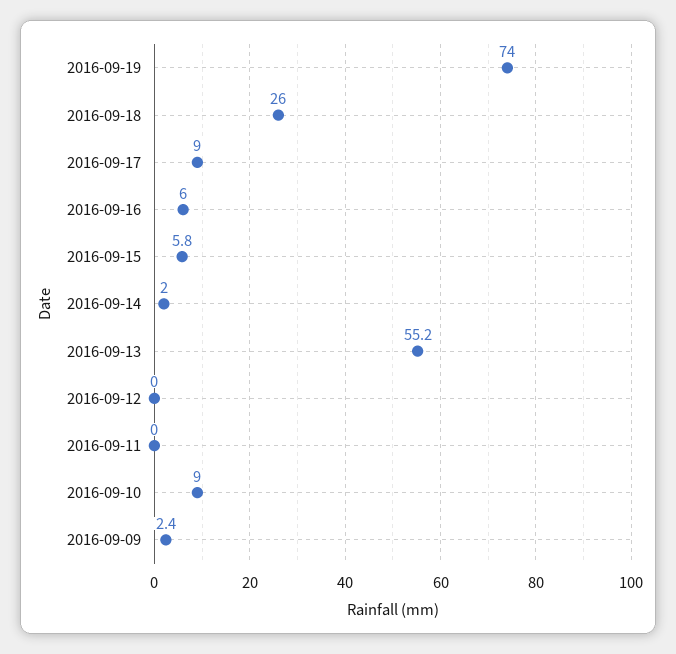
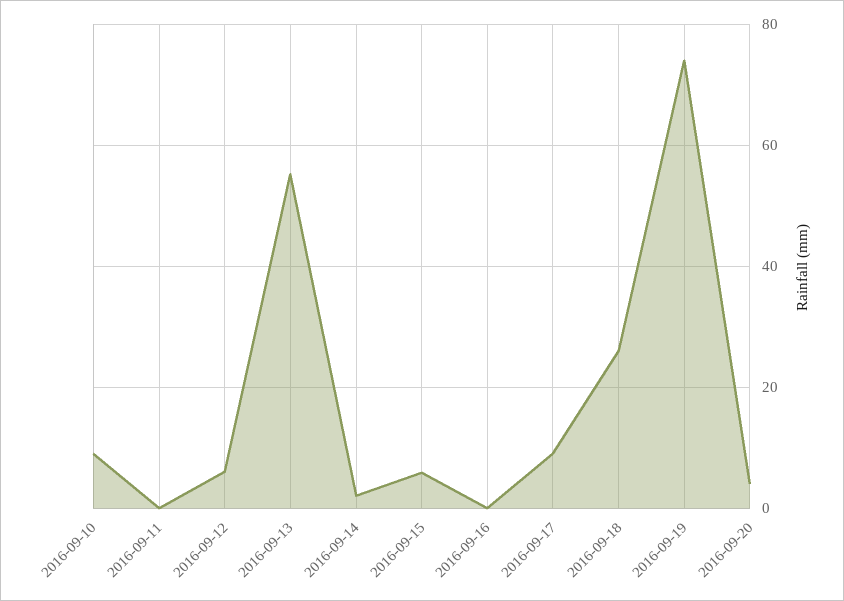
2016-09-16: 6 -> 0
2016-09-12: 0 -> 6
2016-09-09: 2.4 -> none
2016-09-20: none -> 4

